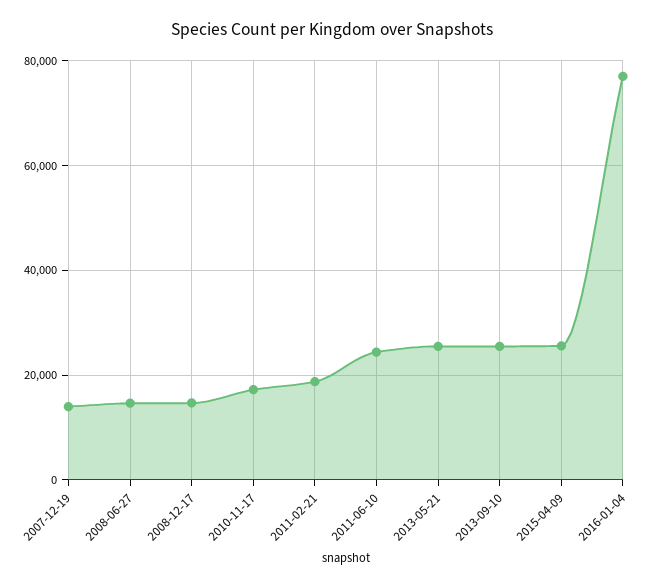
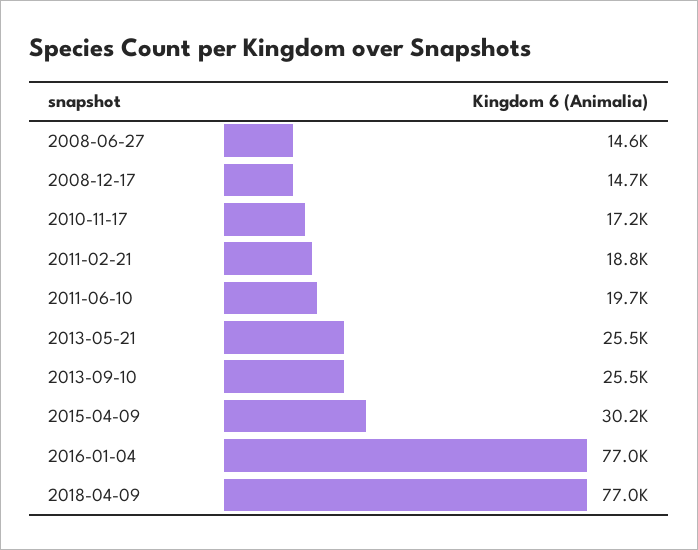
2007-12-19: 14000 -> none
2011-06-10: 24000 -> 19700
2015-04-09: 26000 -> 30200
2018-04-09: none -> 77000

